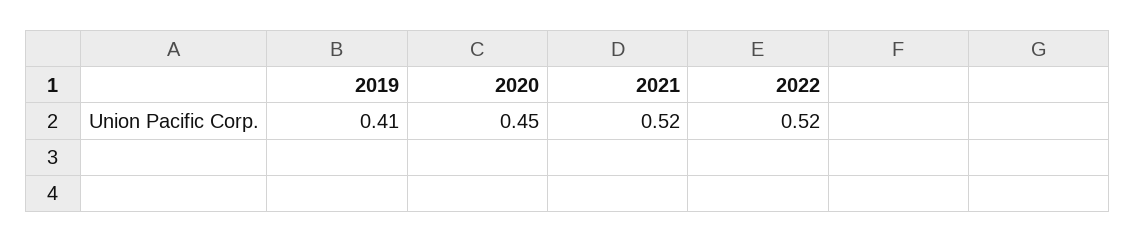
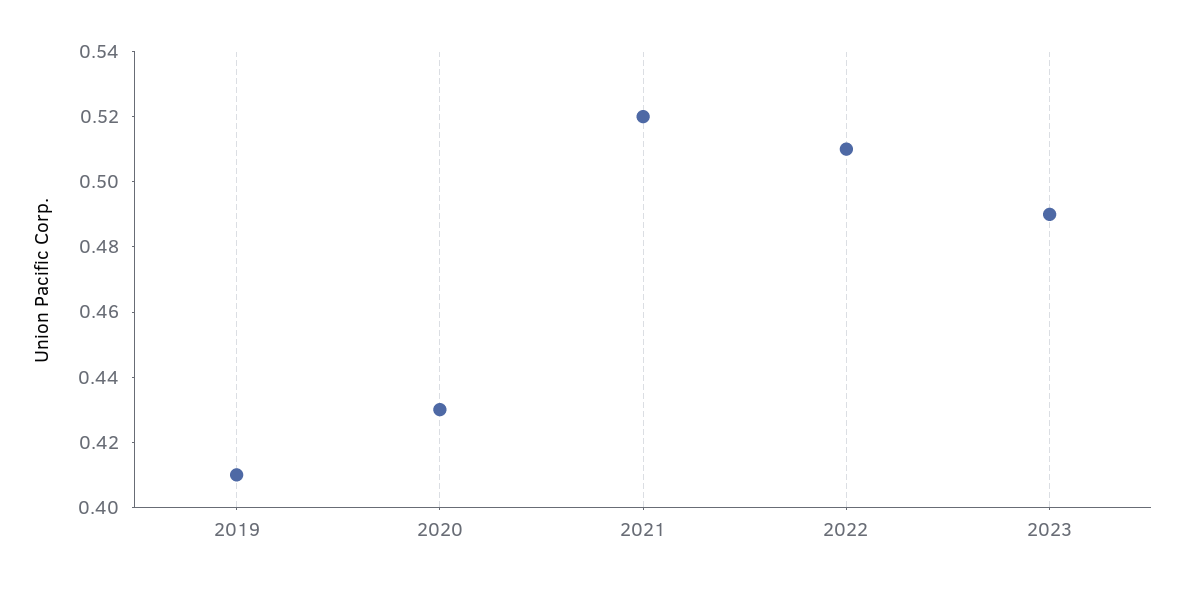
2020: 0.45 -> 0.43
2022: 0.52 -> 0.51
2023: none -> 0.49

